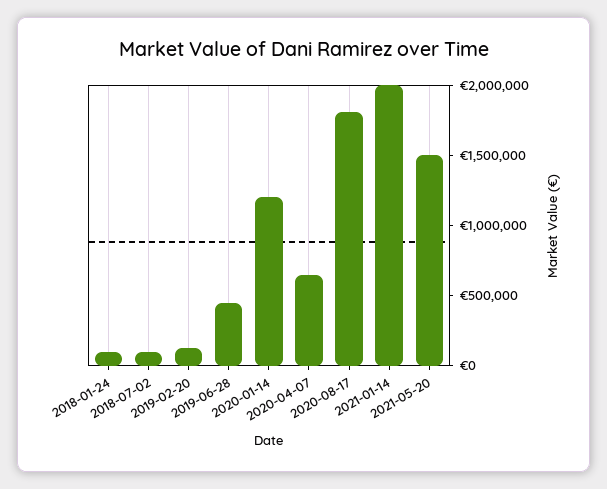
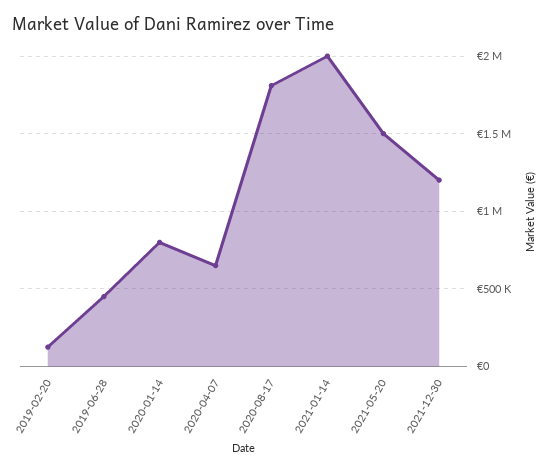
2018-01-24: 100000 -> none
2018-07-02: 100000 -> none
2020-01-14: 1200000 -> 800000
2021-12-30: none -> 1200000

